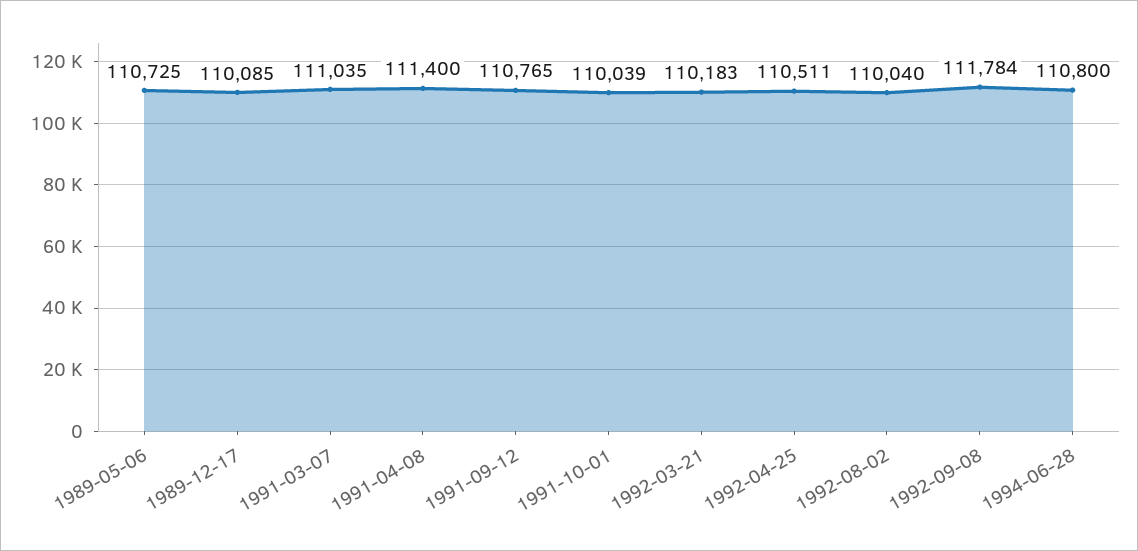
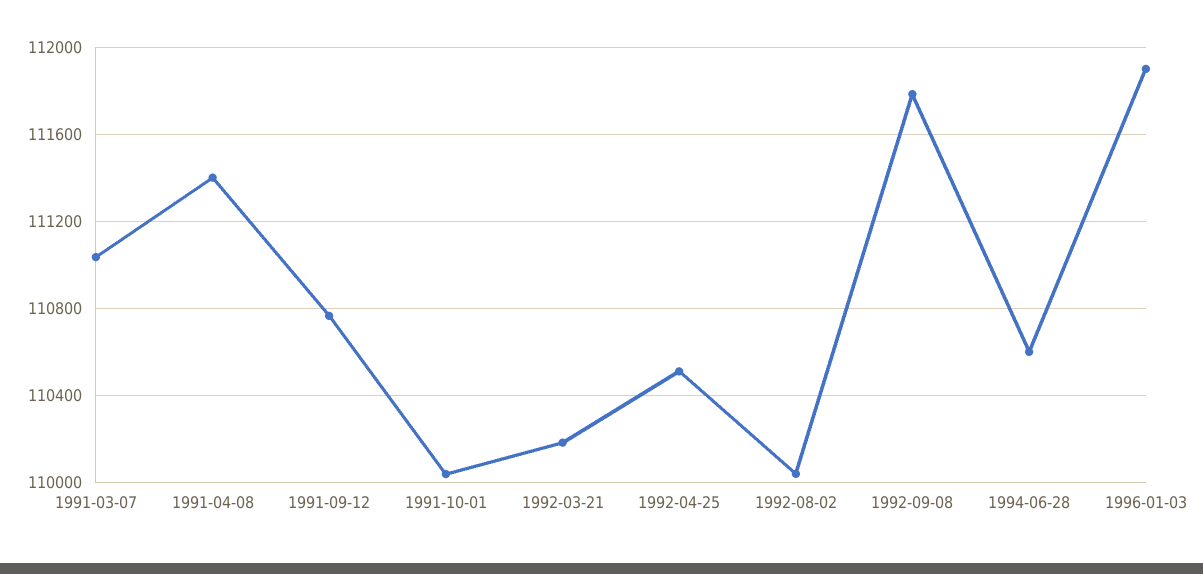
1989-05-06: 110725 -> none
1989-12-17: 110085 -> none
1994-06-28: 110800 -> 110600
1996-01-03: none -> 111900

